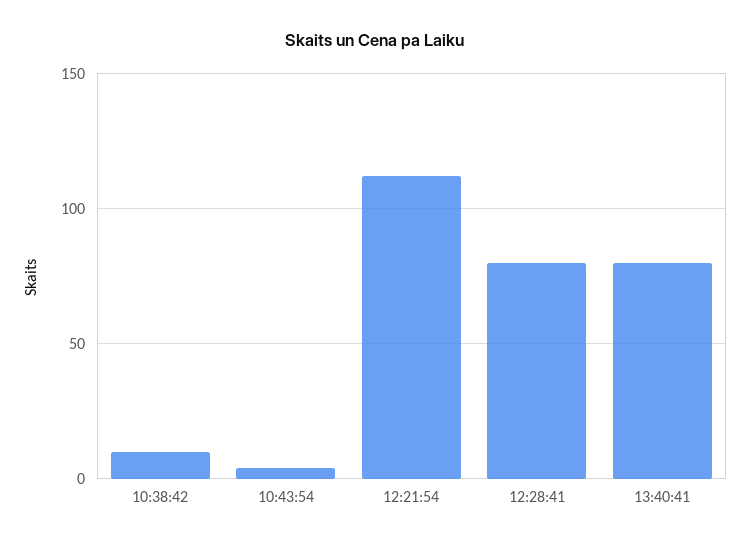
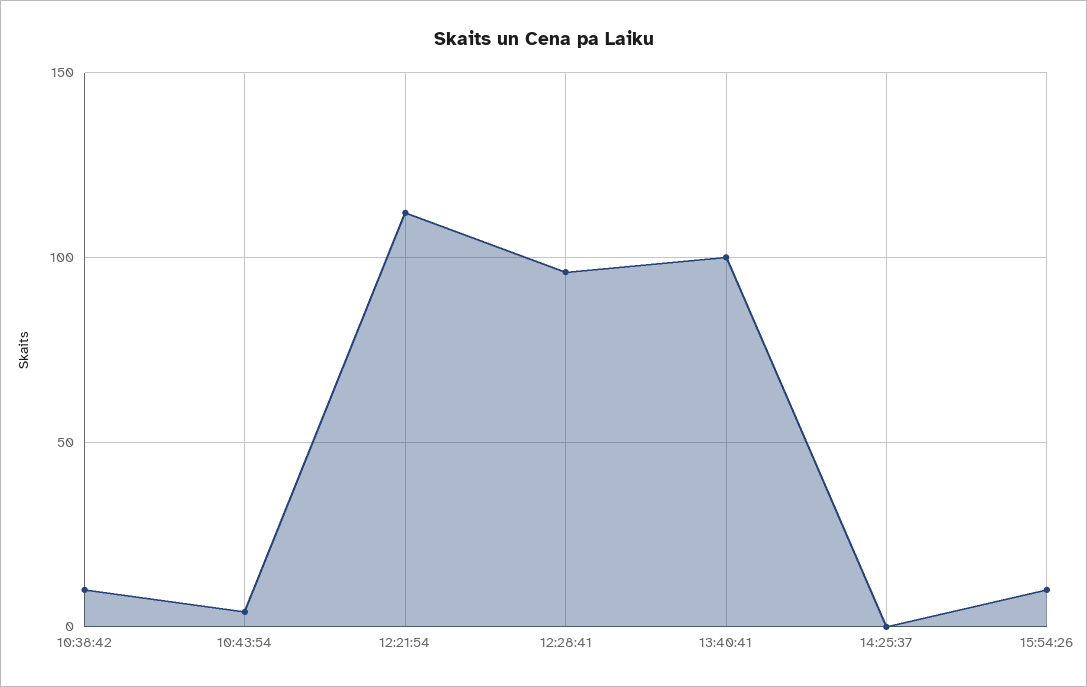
12:28:41: 80 -> 95
13:40:41: 80 -> 100
14:25:37: none -> 0
15:54:26: none -> 10

